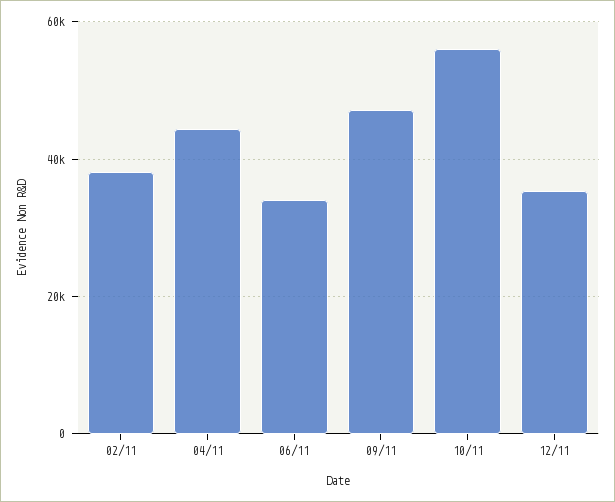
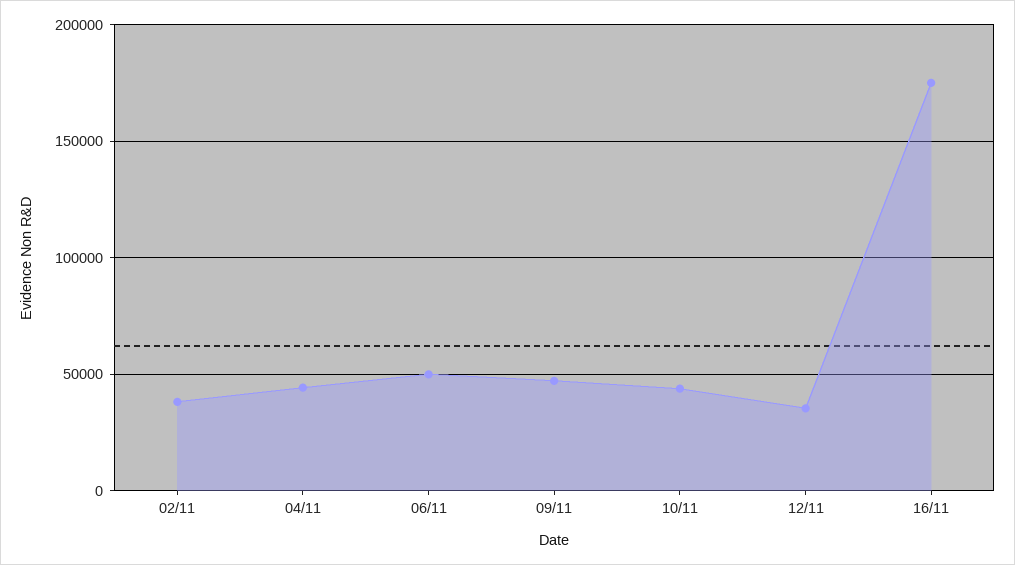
06/11: 34000 -> 50000
10/11: 56000 -> 45000
16/11: none -> 175000

